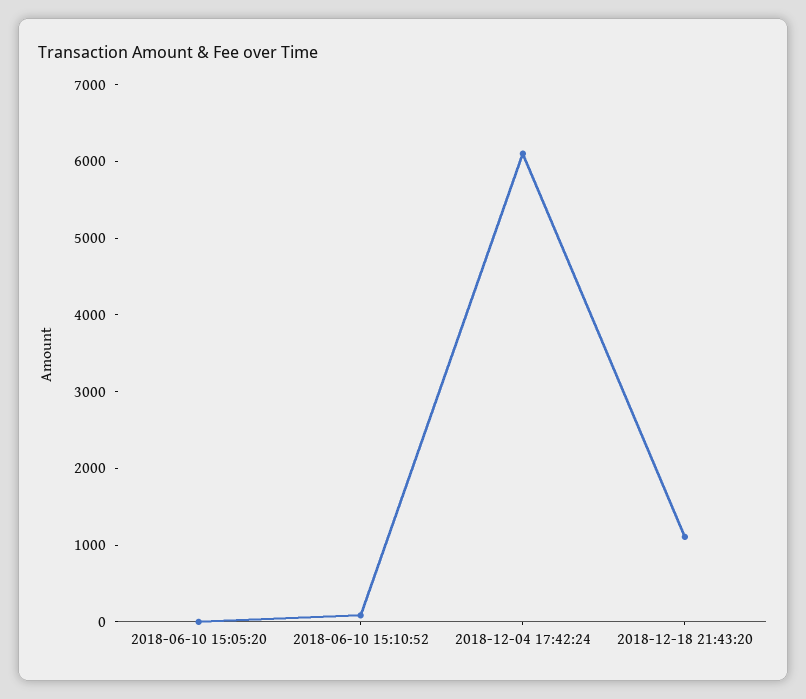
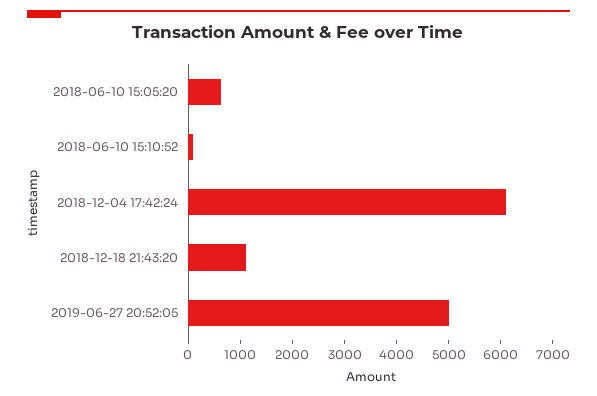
2018-06-10 15:05:20: 0 -> 600
2019-06-27 20:52:05: none -> 5000

